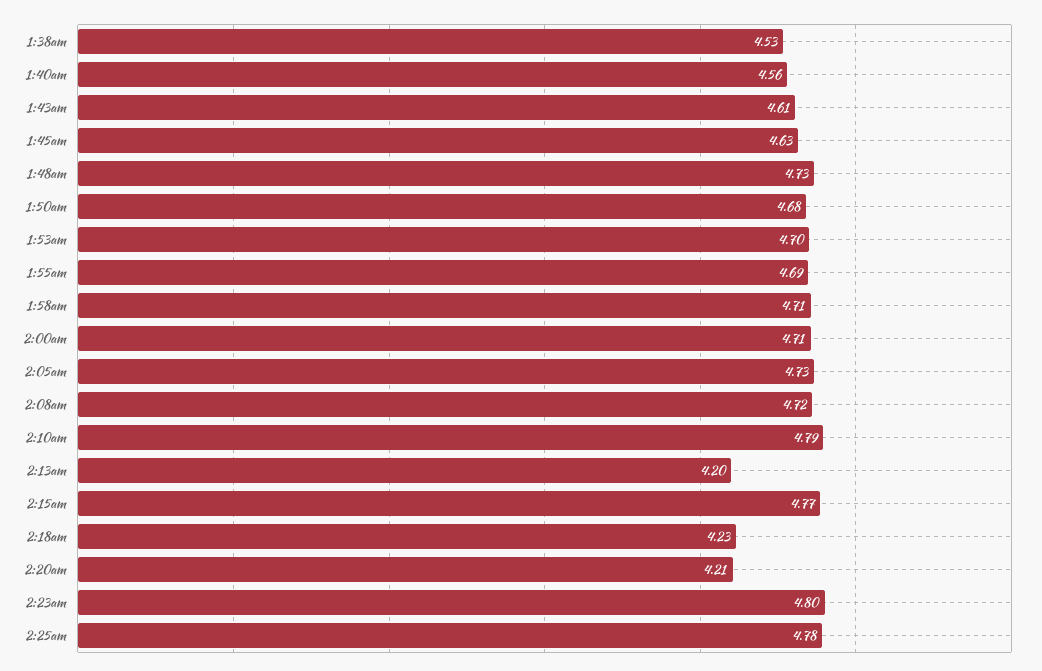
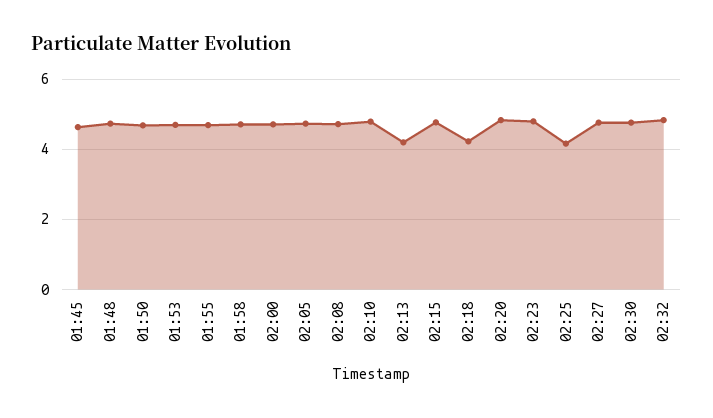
1:38am: 4.53 -> none
1:40am: 4.56 -> none
1:43am: 4.61 -> none
2:20am: 4.21 -> 4.8
2:25am: 4.78 -> 4.2
02:27: none -> 4.8
02:30: none -> 4.8
02:32: none -> 4.8

